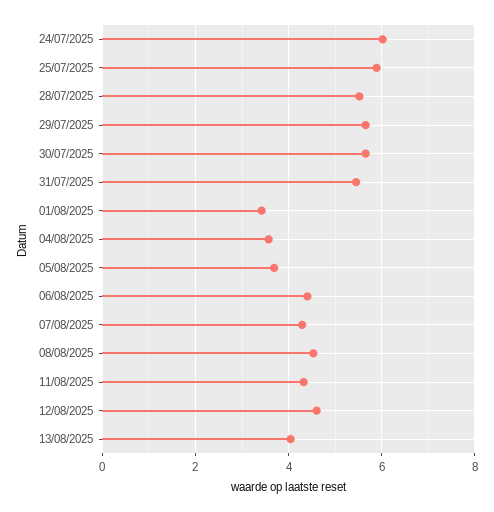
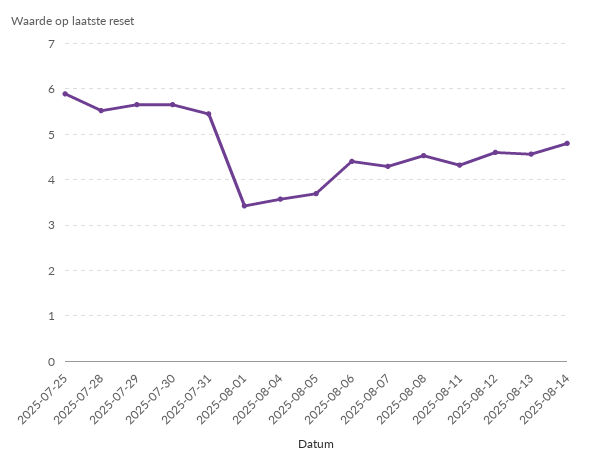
24/07/2025: 6 -> none
13/08/2025: 4 -> 4.6
2025-08-14: none -> 4.8

